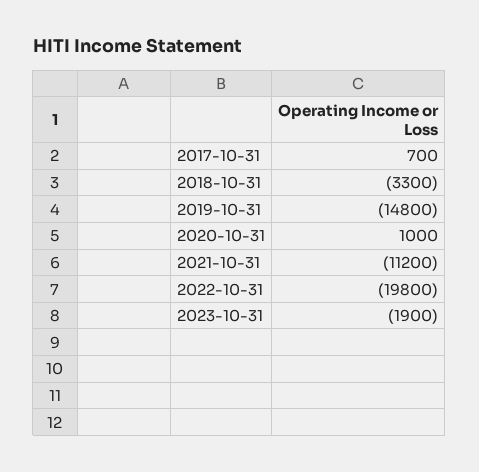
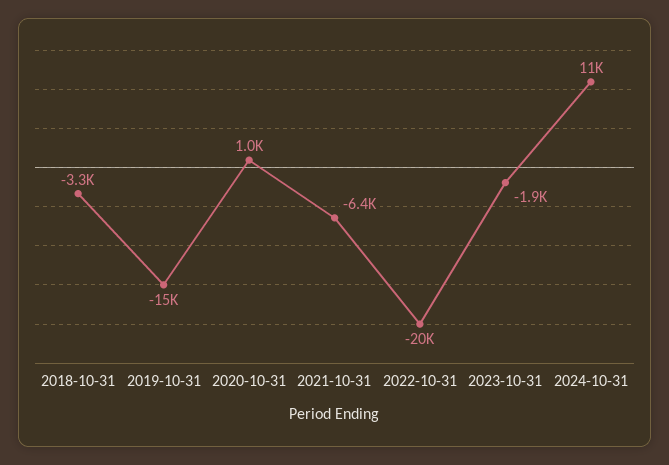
2017-10-31: 700 -> none
2021-10-31: -11200 -> -6400
2024-10-31: none -> 11000

